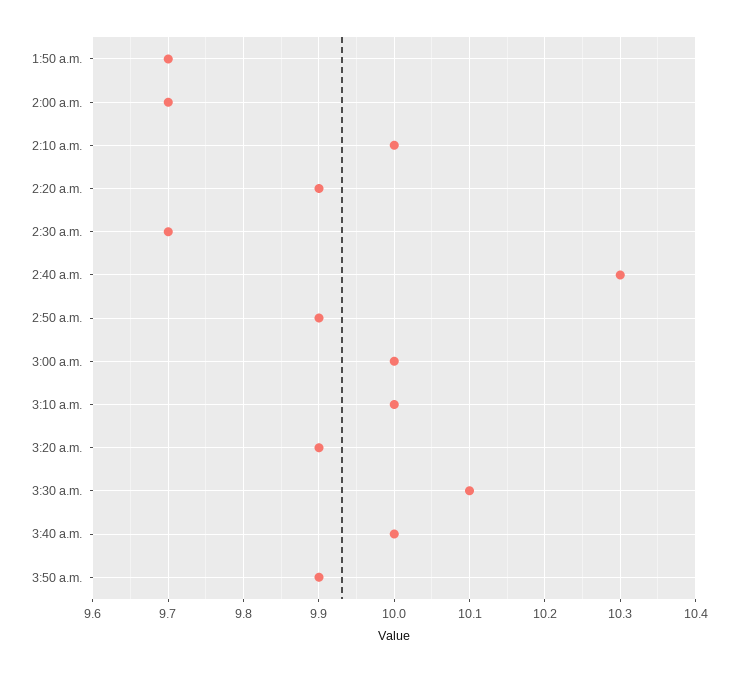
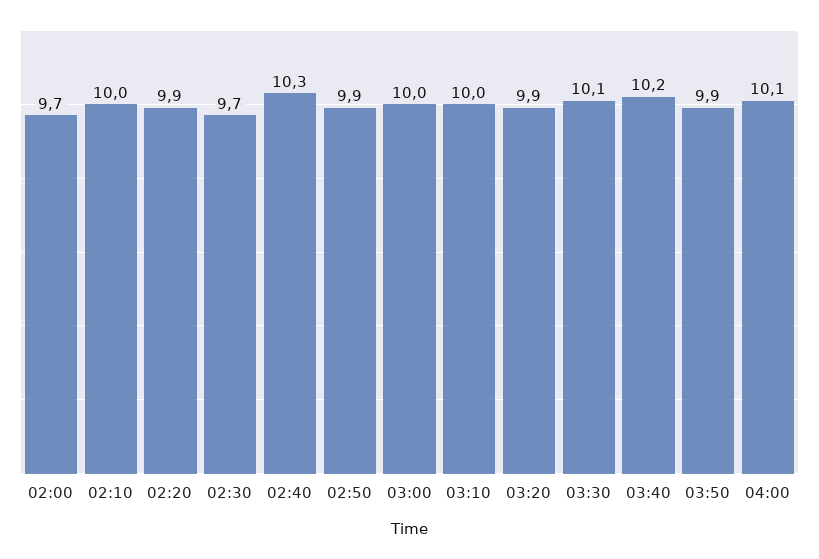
1:50 a.m.: 9.7 -> none
3:40 a.m.: 10 -> 10.2
04:00: none -> 10.1

